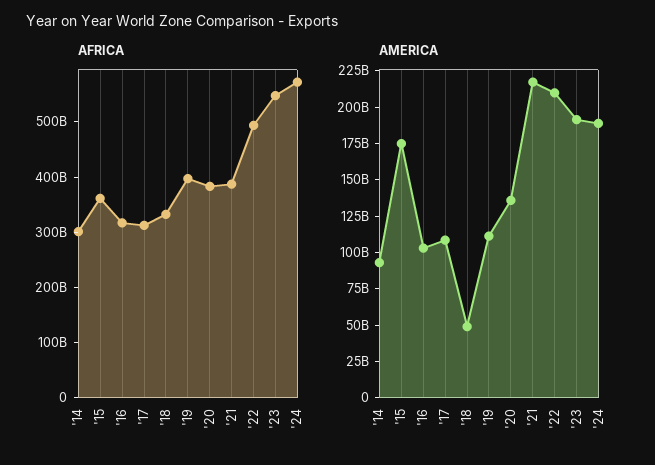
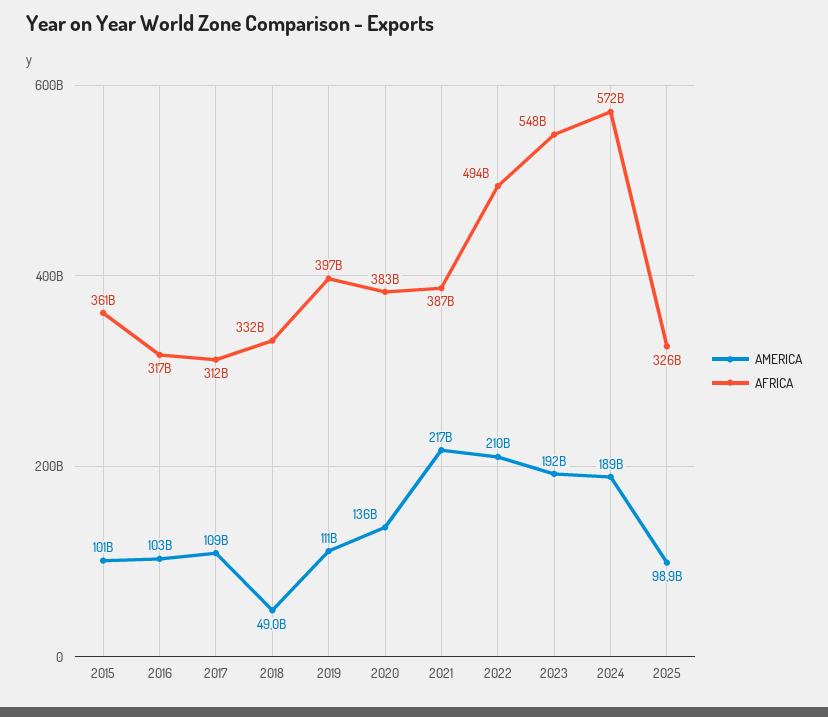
AFRICA, '14: 300000000000 -> none
AMERICA, '14: 100000000000 -> none
AMERICA, '15: 175000000000 -> 101000000000
AMERICA, 2025: none -> 98900000000
AFRICA, 2025: none -> 326000000000

